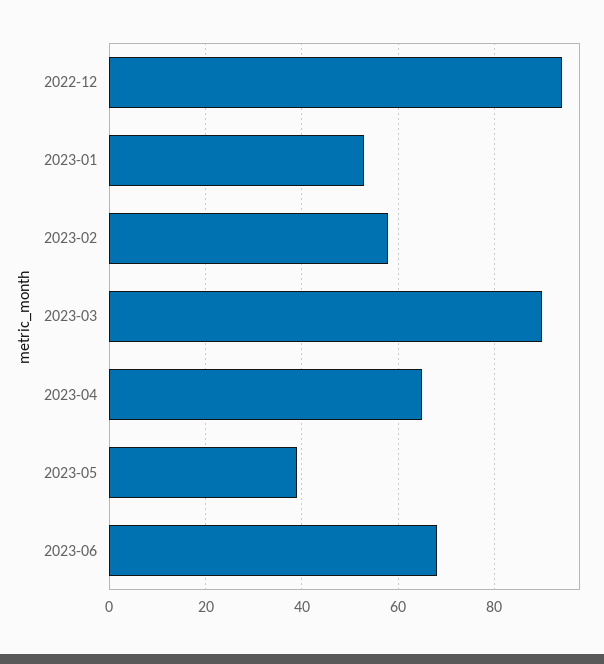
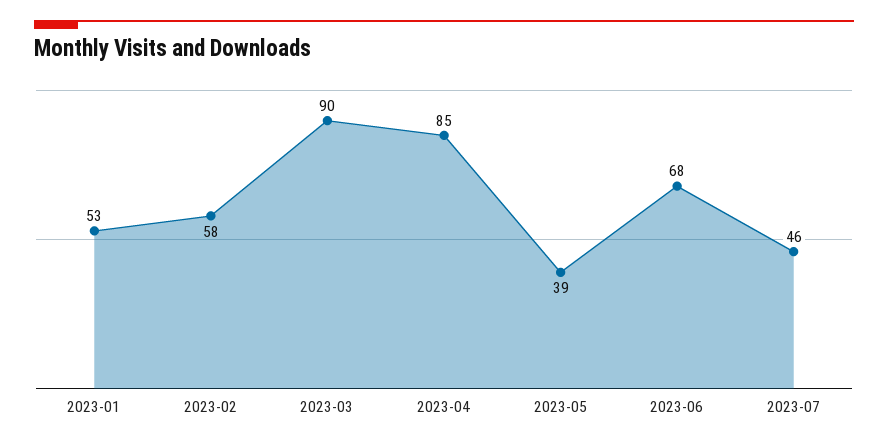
2022-12: 95 -> none
2023-04: 65 -> 85
2023-07: none -> 46

